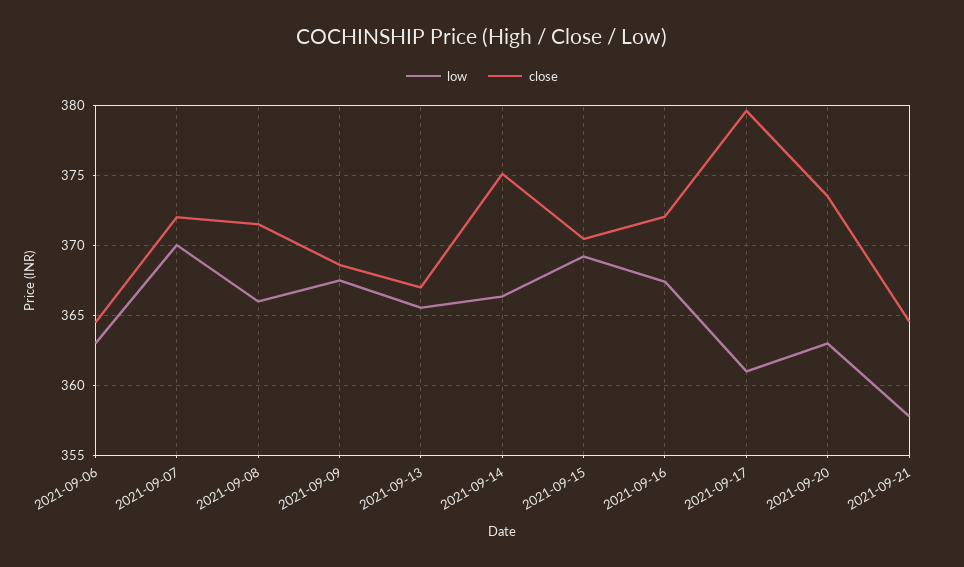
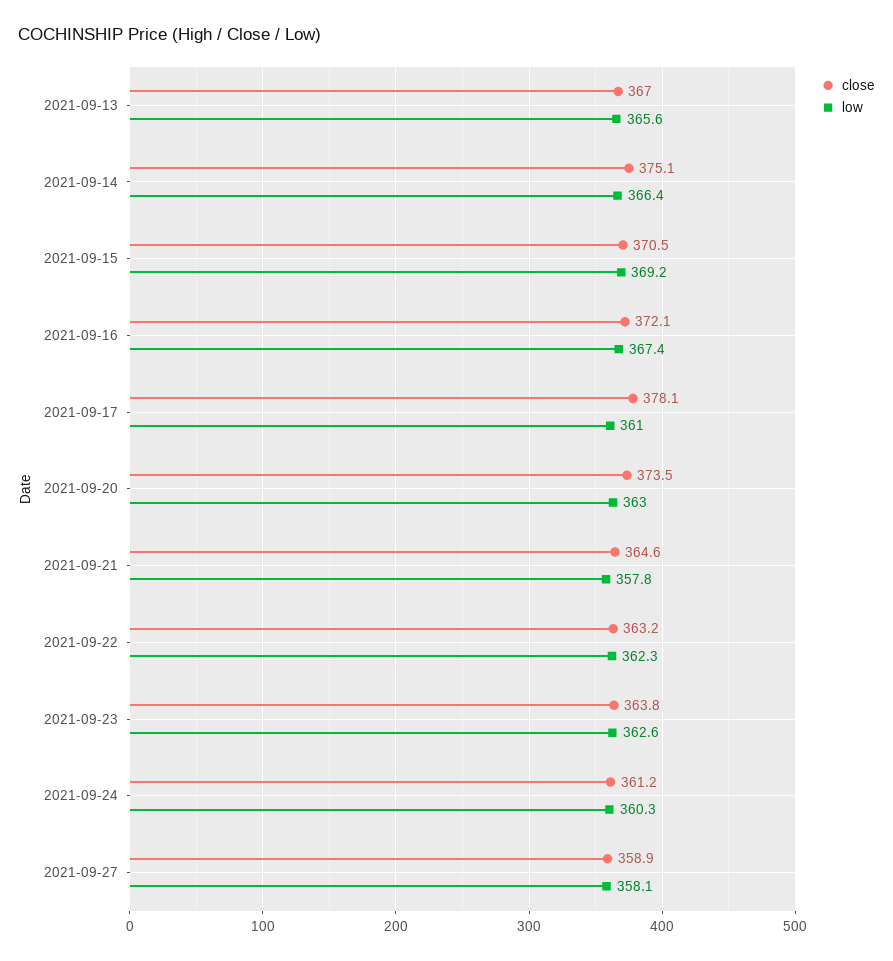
low, 2021-09-06: 363 -> none
close, 2021-09-06: 364.5 -> none
low, 2021-09-07: 370 -> none
close, 2021-09-07: 372 -> none
low, 2021-09-08: 366 -> none
close, 2021-09-08: 371.5 -> none
low, 2021-09-09: 367.5 -> none
close, 2021-09-09: 368.5 -> none
close, 2021-09-17: 379.5 -> 378.1
close, 2021-09-22: none -> 363.2
low, 2021-09-22: none -> 362.3
close, 2021-09-23: none -> 363.8
low, 2021-09-23: none -> 362.6
close, 2021-09-24: none -> 361.2
low, 2021-09-24: none -> 360.3
close, 2021-09-27: none -> 358.9
low, 2021-09-27: none -> 358.1

